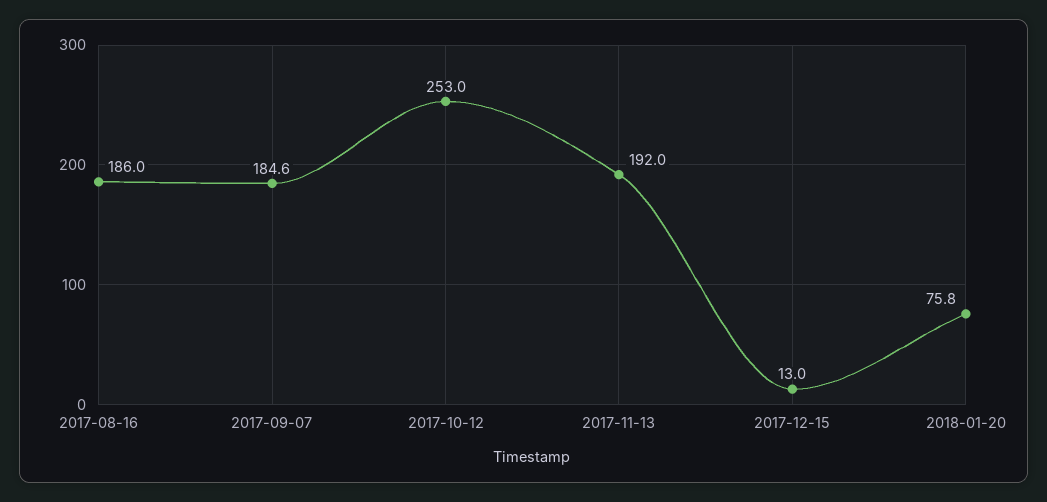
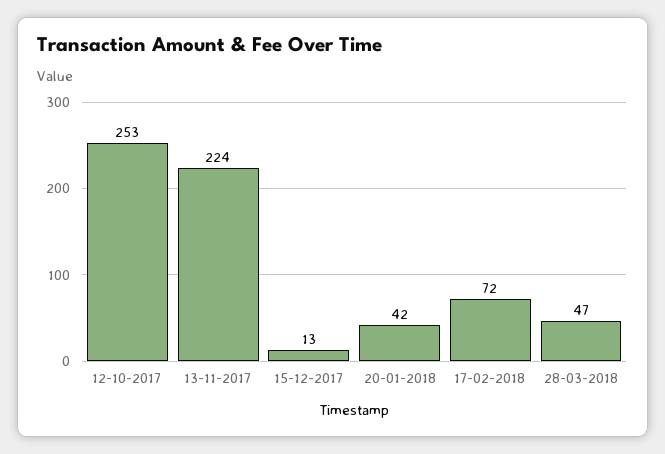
2017-08-16: 186 -> none
2017-09-07: 184.6 -> none
2017-11-13: 192 -> 224
2018-01-20: 75.8 -> 42
17-02-2018: none -> 72
28-03-2018: none -> 47

